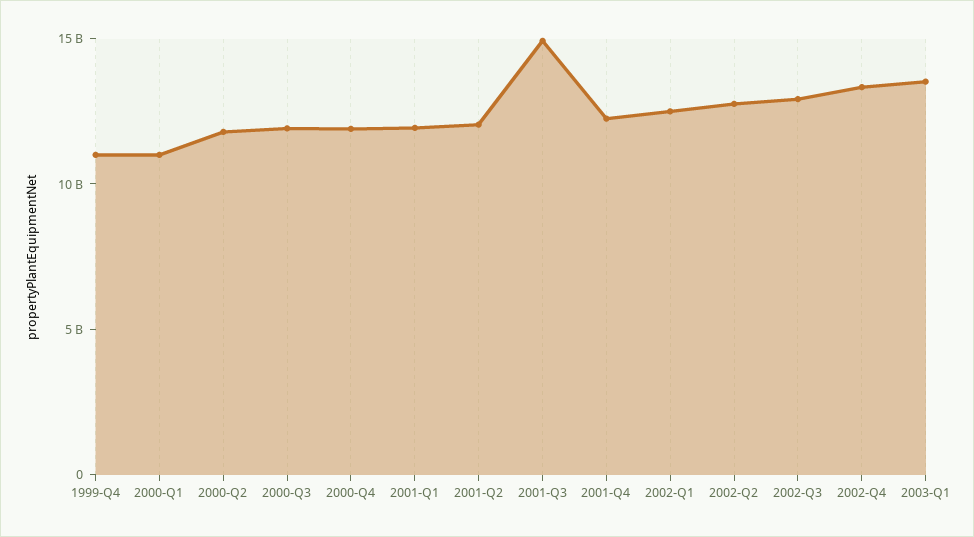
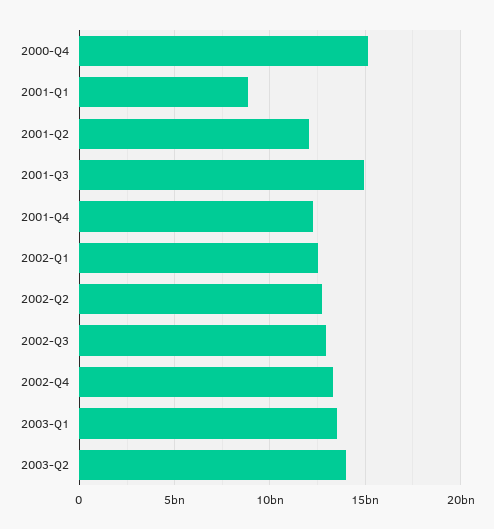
1999-Q4: 11000000000 -> none
2000-Q1: 11000000000 -> none
2000-Q2: 12000000000 -> none
2000-Q3: 12000000000 -> none
2000-Q4: 12000000000 -> 15000000000
2001-Q1: 12000000000 -> 9000000000
2003-Q2: none -> 14000000000

